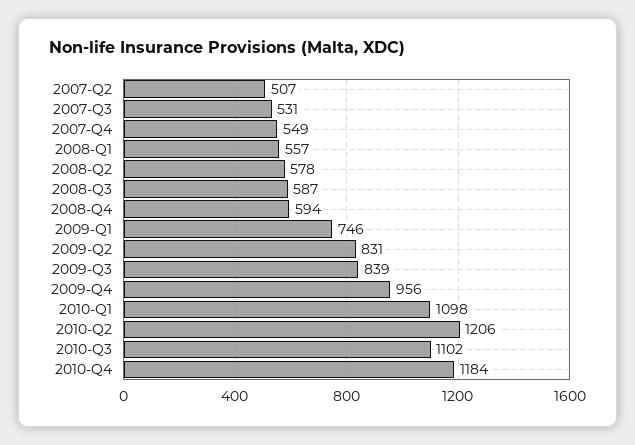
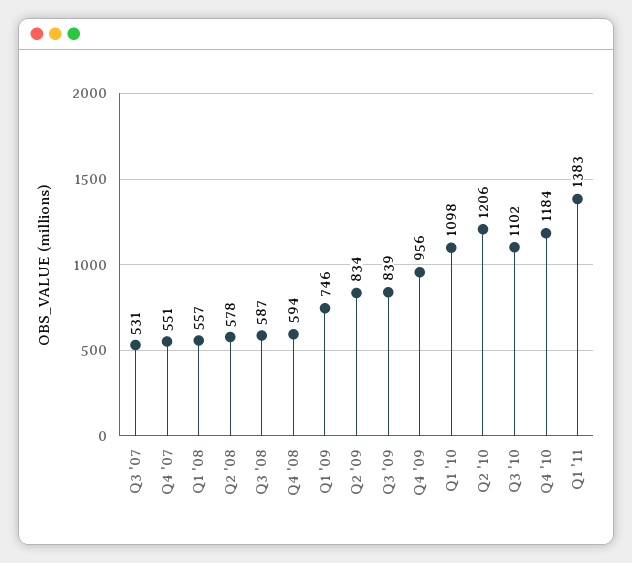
2007-Q2: 507 -> none
2007-Q4: 549 -> 551
2009-Q2: 831 -> 834
Q1 '11: none -> 1383

